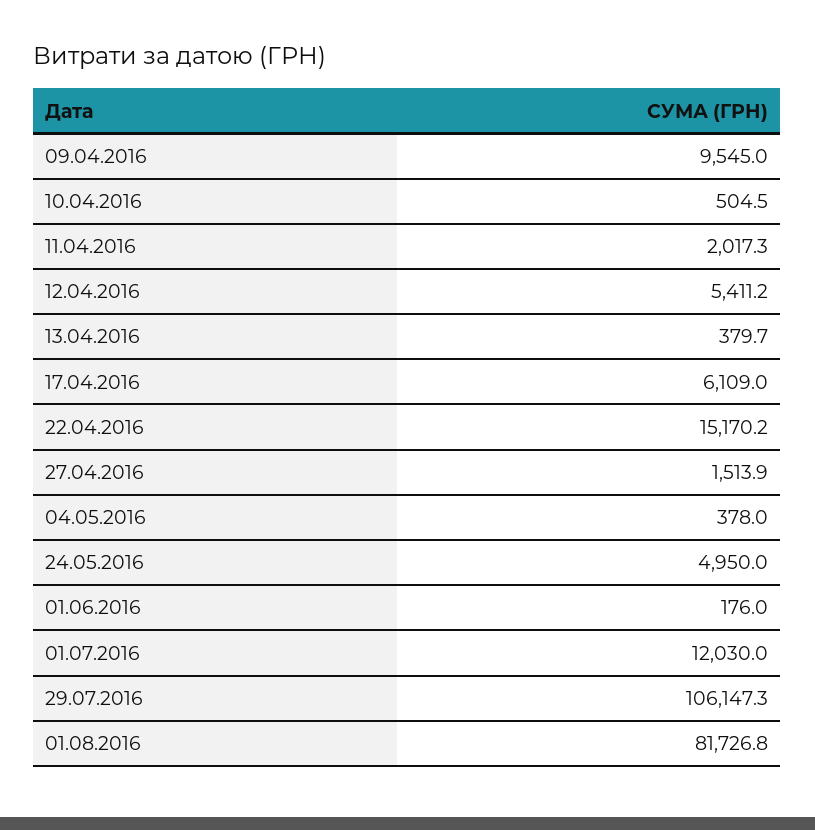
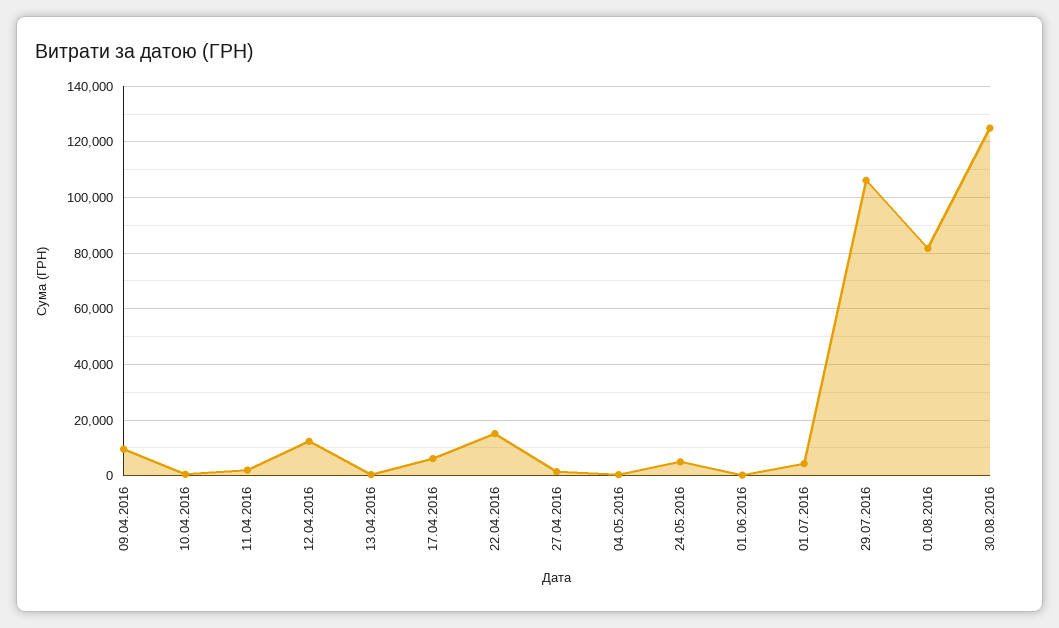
12.04.2016: 5411.2 -> 12500
01.07.2016: 12030 -> 5000
30.08.2016: none -> 125000

